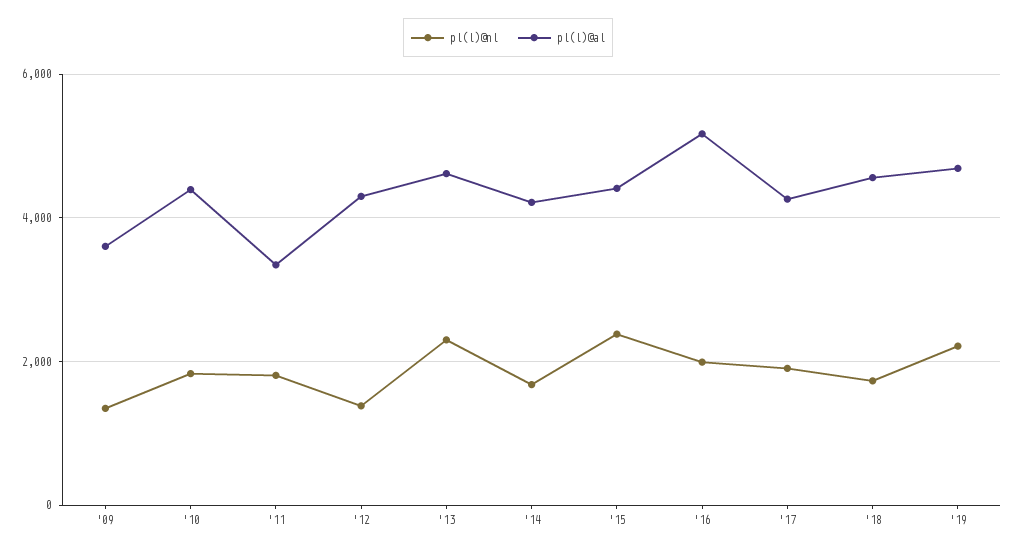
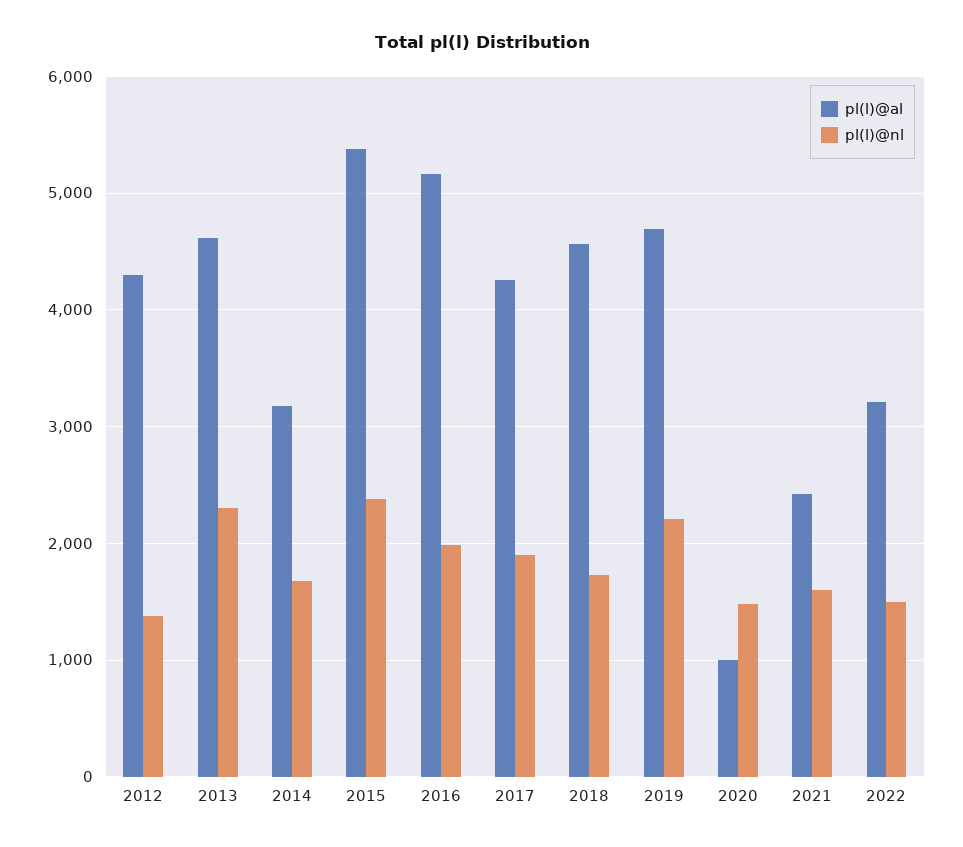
pl(l)@nl, '09: 1400 -> none
pl(l)@al, '09: 3600 -> none
pl(l)@nl, '10: 1800 -> none
pl(l)@al, '10: 4400 -> none
pl(l)@nl, '11: 1800 -> none
pl(l)@al, '11: 3400 -> none
pl(l)@al, '14: 4200 -> 3200
pl(l)@al, '15: 4400 -> 5400
pl(l)@al, 2020: none -> 1000
pl(l)@nl, 2020: none -> 1500
pl(l)@al, 2021: none -> 2400
pl(l)@nl, 2021: none -> 1600
pl(l)@al, 2022: none -> 3200
pl(l)@nl, 2022: none -> 1500

